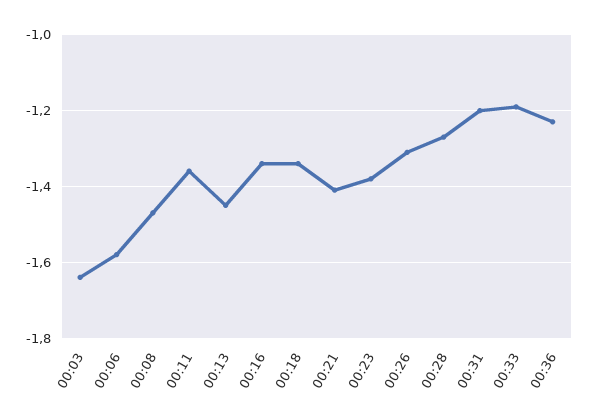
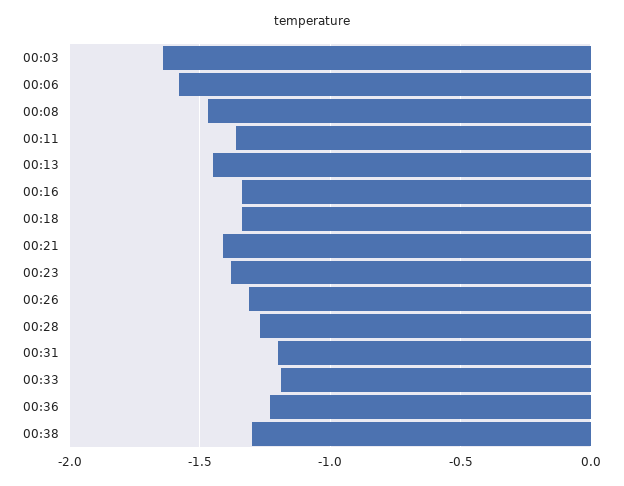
00:38: none -> -1.3

